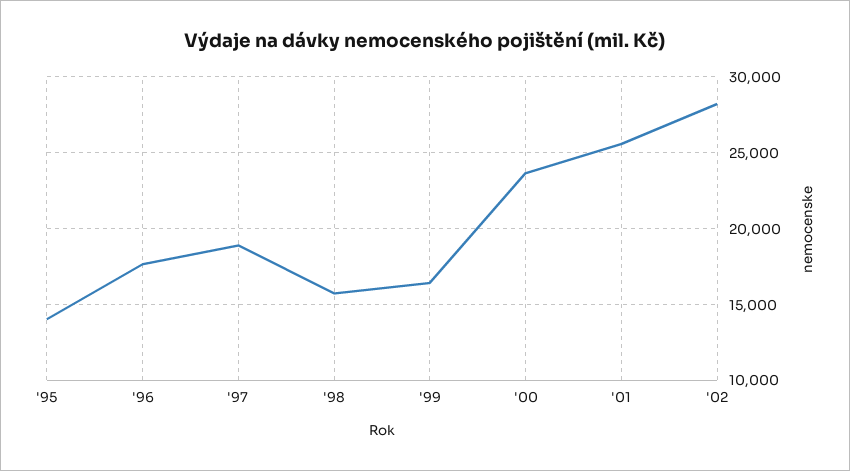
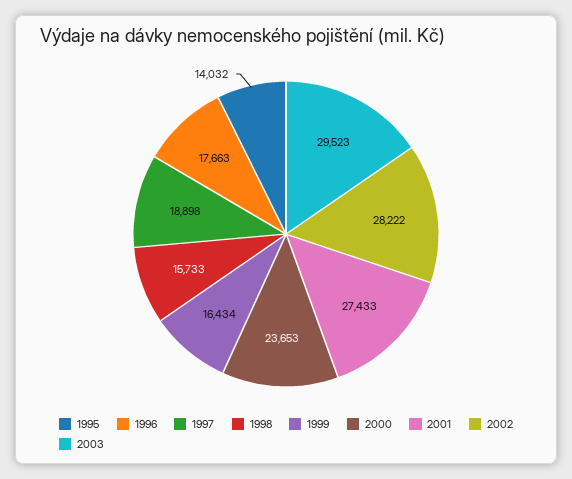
'01: 25500 -> 27433
2003: none -> 29523

